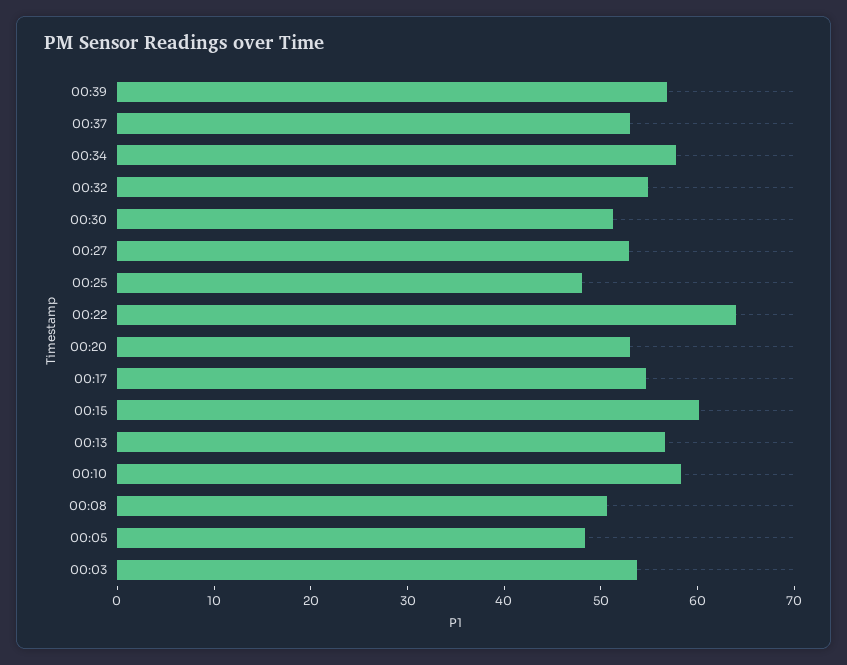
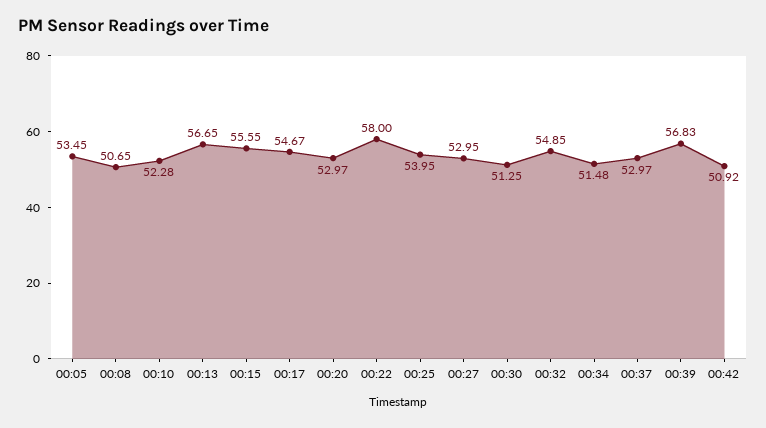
00:34: 58 -> 51.48
00:25: 48 -> 53.95
00:22: 64 -> 58
00:15: 60 -> 55.55
00:10: 58 -> 52.28
00:05: 48 -> 53.45
00:03: 54 -> none
00:42: none -> 50.92

